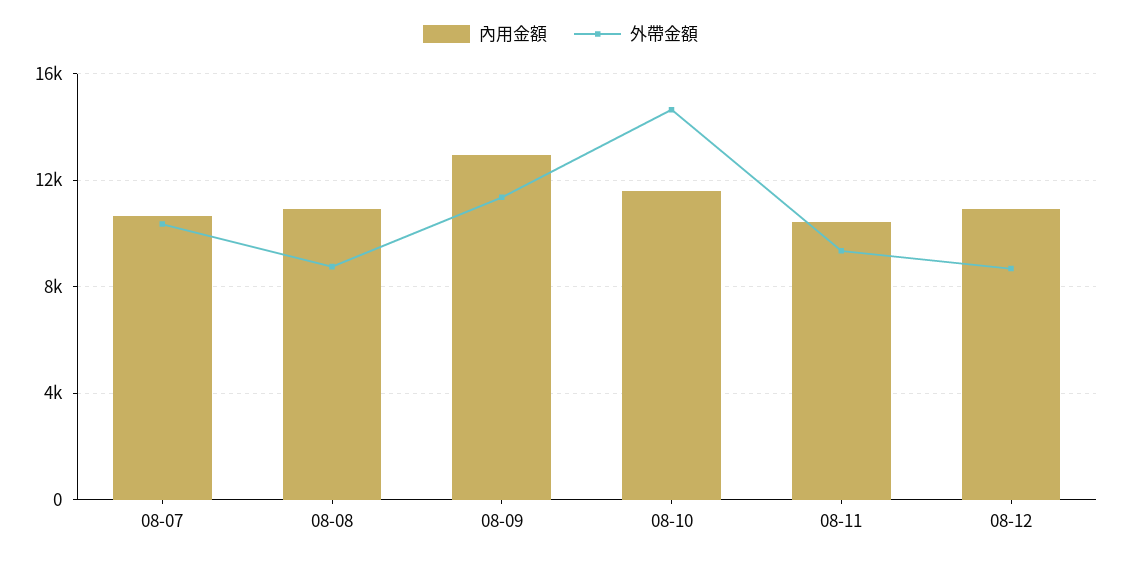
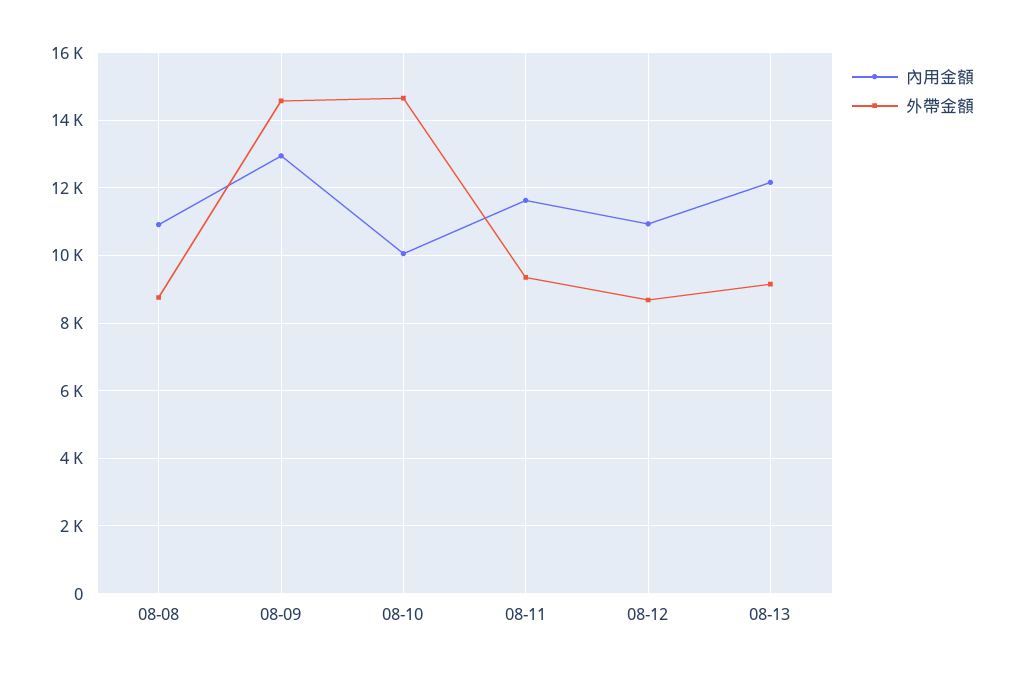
內用金額, 08-07: 10500 -> none
外帶金額, 08-07: 10500 -> none
外帶金額, 08-09: 11500 -> 14600
內用金額, 08-10: 11500 -> 10000
內用金額, 08-11: 10500 -> 11600
內用金額, 08-13: none -> 12200
外帶金額, 08-13: none -> 9200

